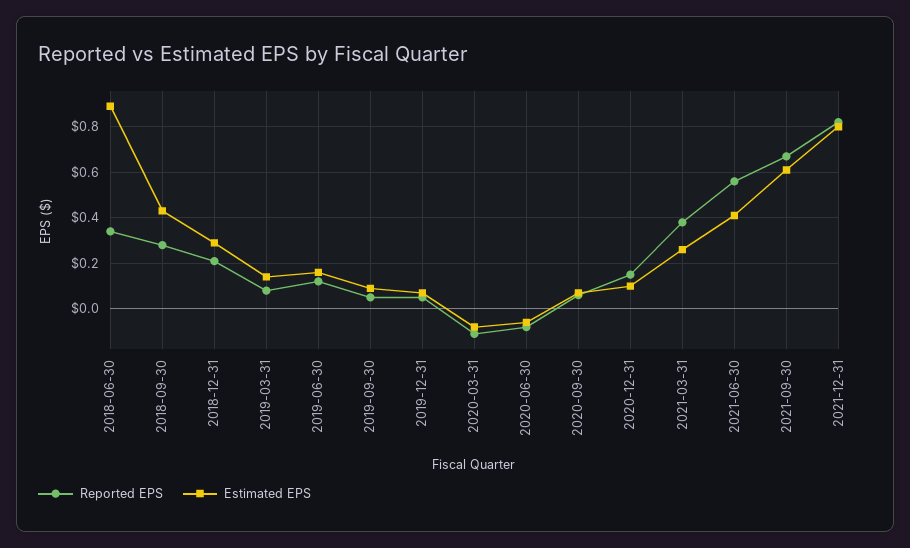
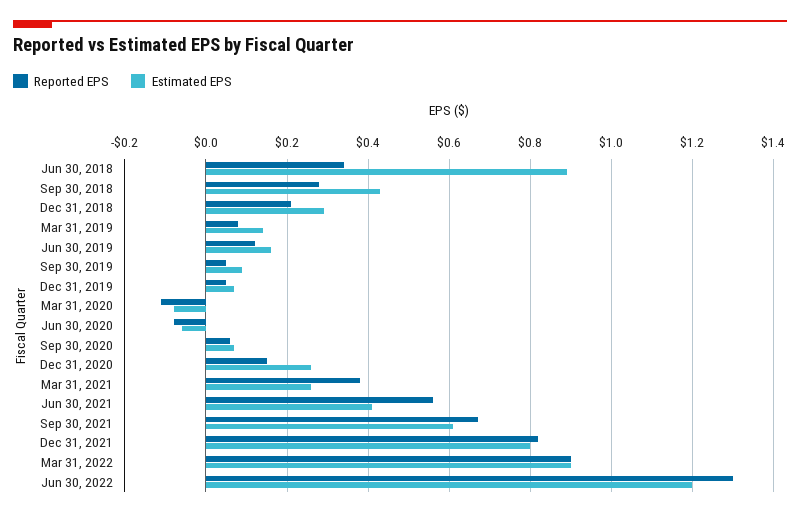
Estimated EPS, 2020-12-31: 0.1 -> 0.25
Reported EPS, Mar 31, 2022: none -> 0.9
Estimated EPS, Mar 31, 2022: none -> 0.9
Reported EPS, Jun 30, 2022: none -> 1.3
Estimated EPS, Jun 30, 2022: none -> 1.2

